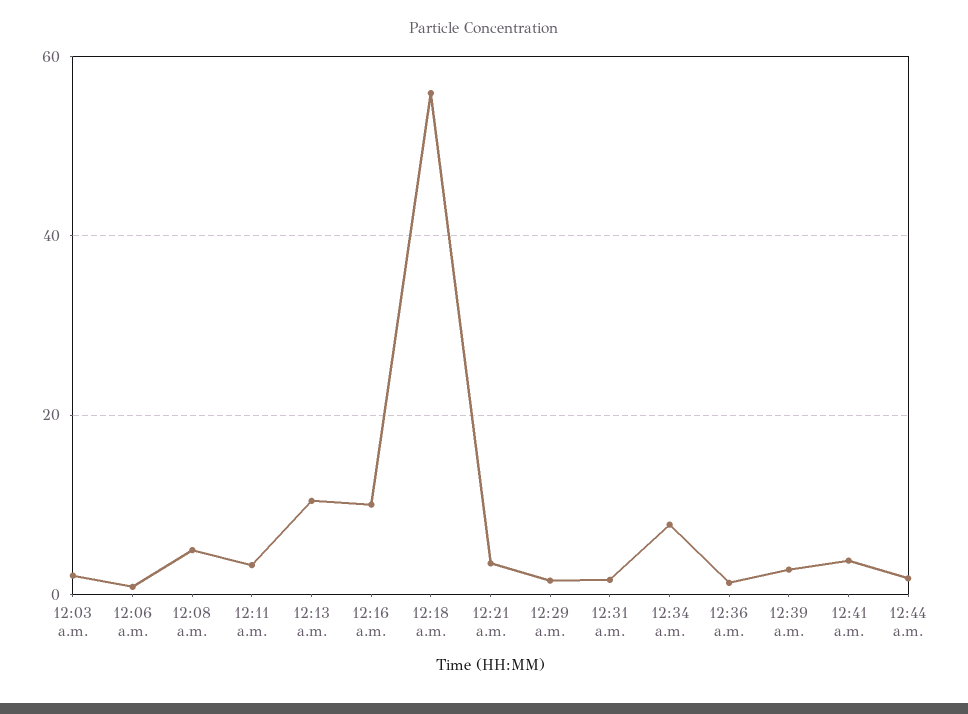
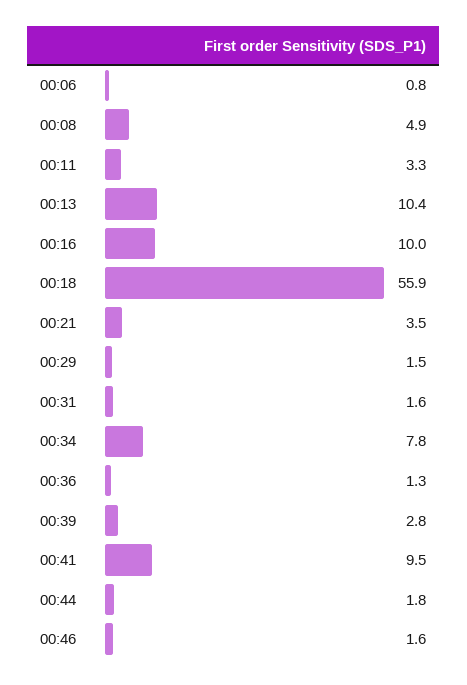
12:03 a.m.: 2 -> none
12:41 a.m.: 4 -> 9.5
00:46: none -> 1.6

